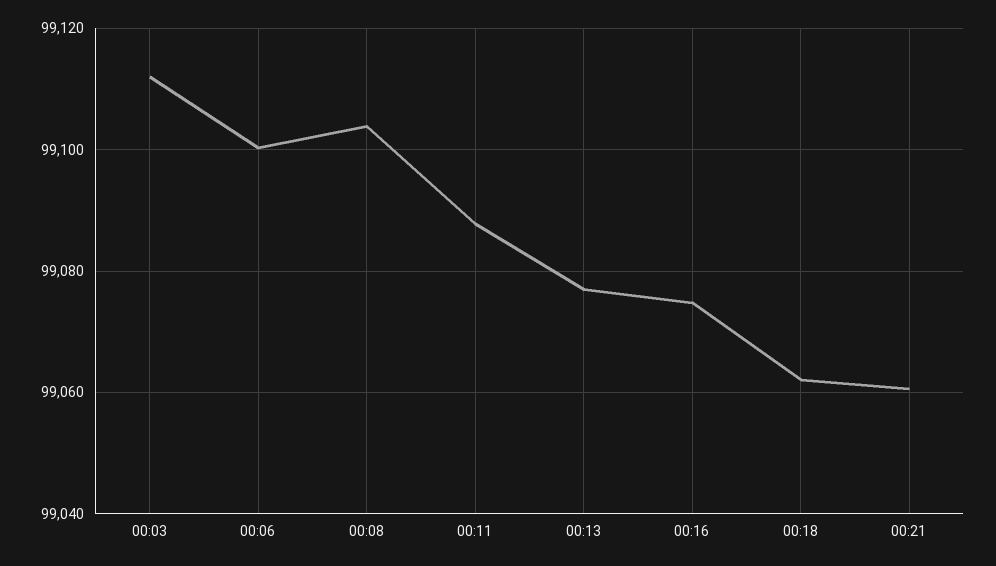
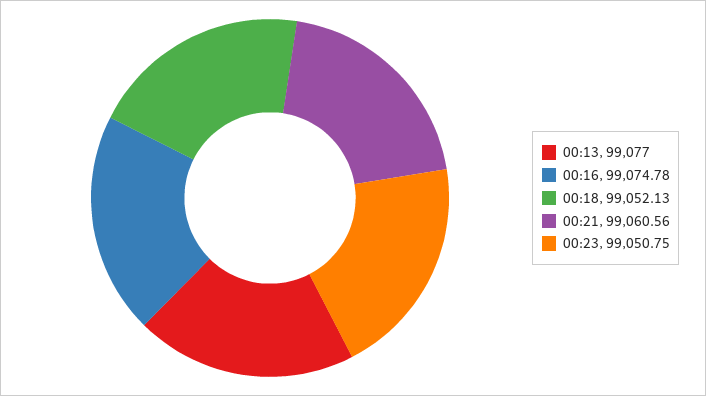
00:03: 99112 -> none
00:06: 99100 -> none
00:08: 99104 -> none
00:11: 99088 -> none
00:18: 99062 -> 99052.13
00:23: none -> 99050.75

